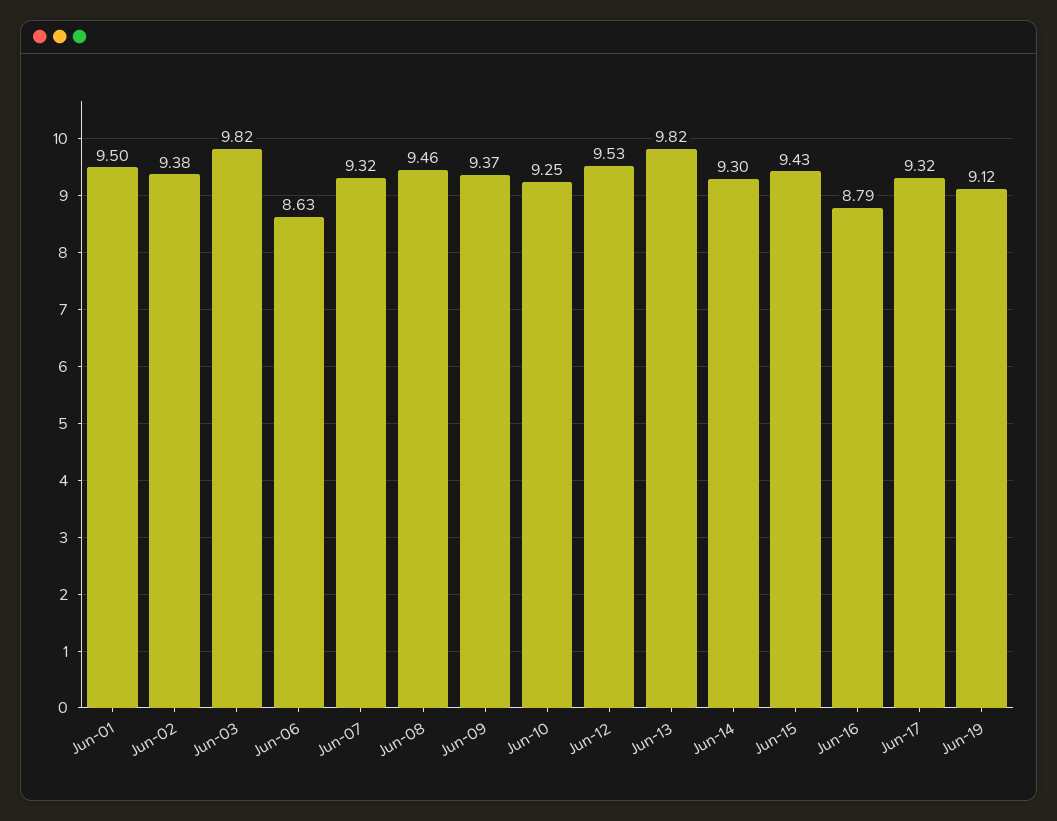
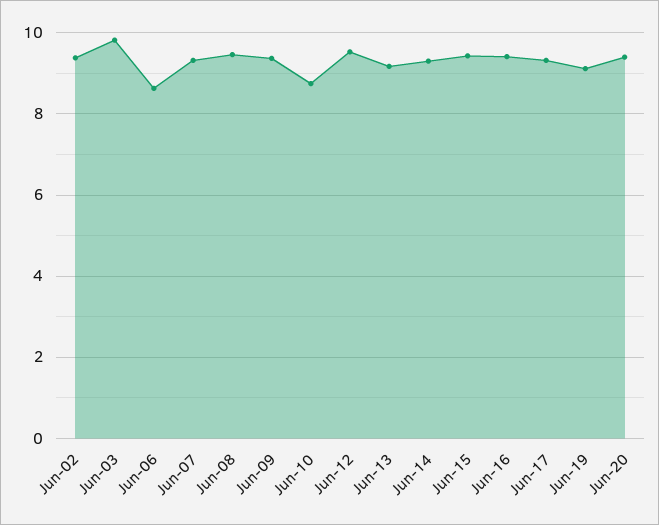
Jun-01: 9.5 -> none
Jun-10: 9.25 -> 8.8
Jun-13: 9.82 -> 9.2
Jun-16: 8.79 -> 9.4
Jun-20: none -> 9.4

